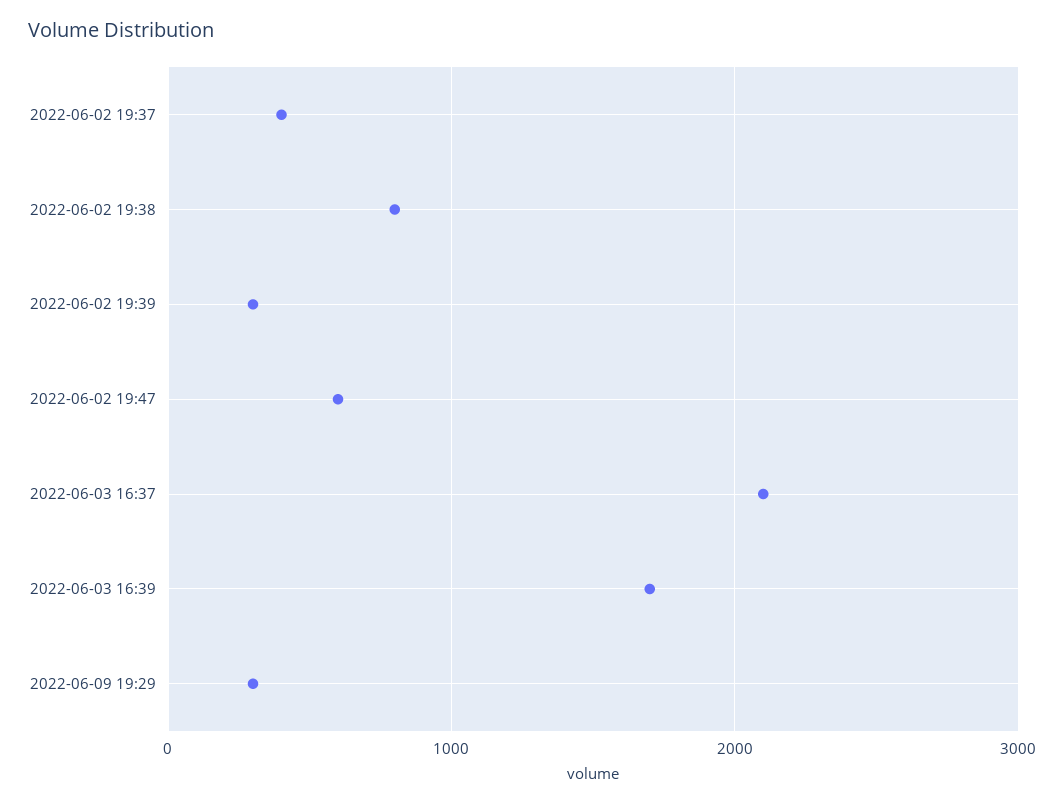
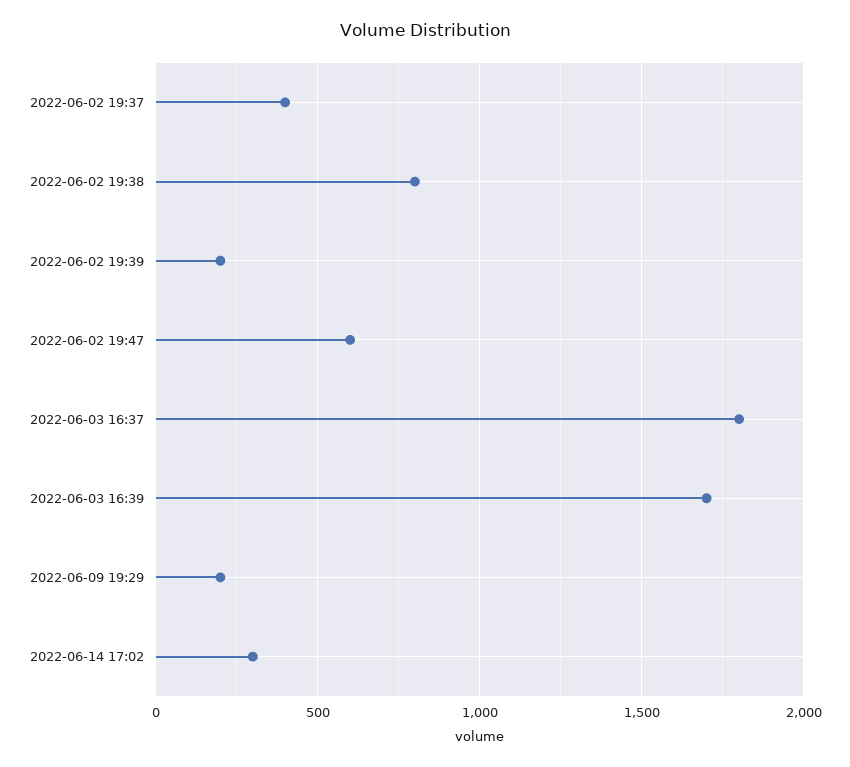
2022-06-02 19:39: 300 -> 200
2022-06-03 16:37: 2100 -> 1800
2022-06-09 19:29: 300 -> 200
2022-06-14 17:02: none -> 300

